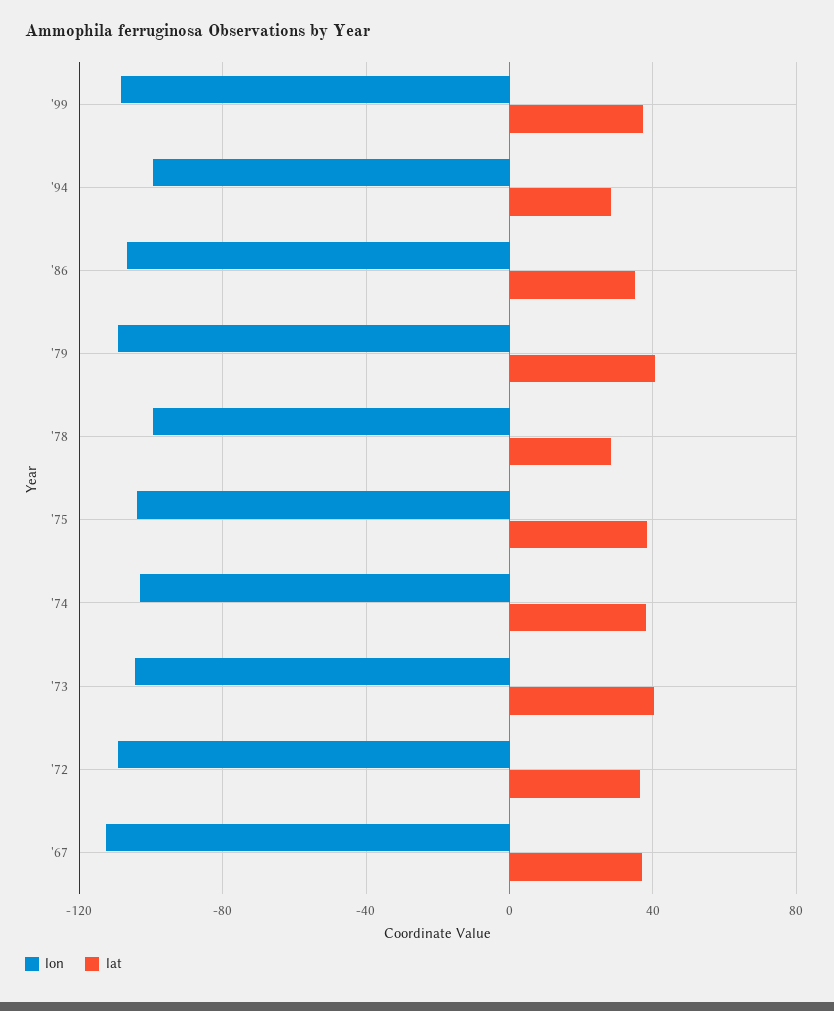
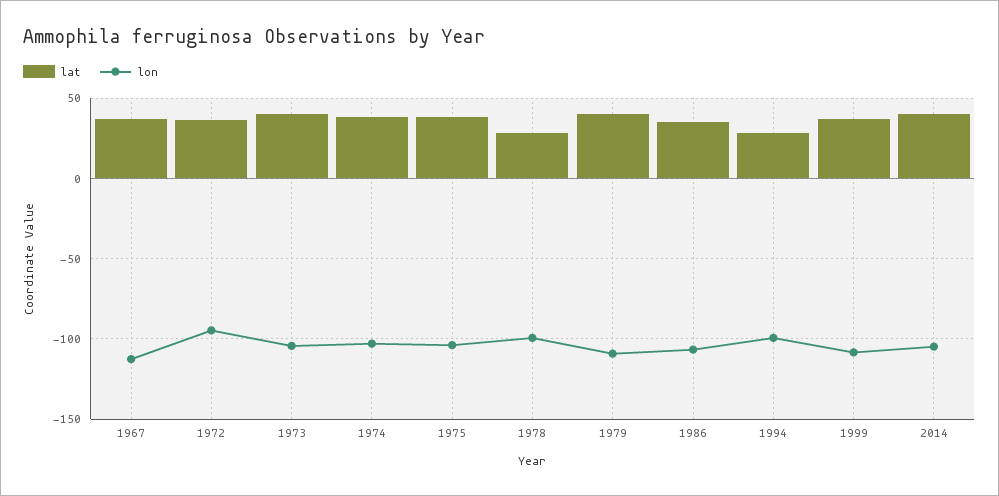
lon, '72: -110 -> -95
lat, 2014: none -> 40
lon, 2014: none -> -105

